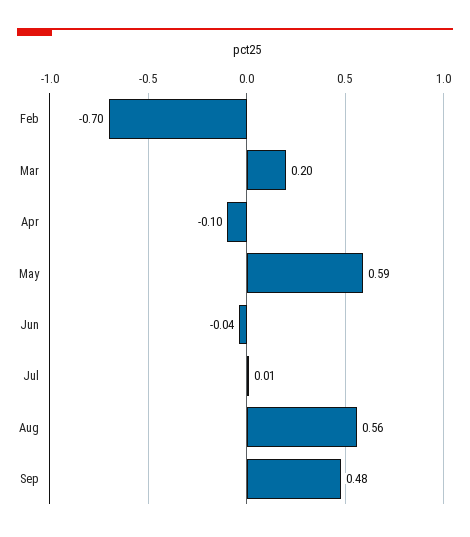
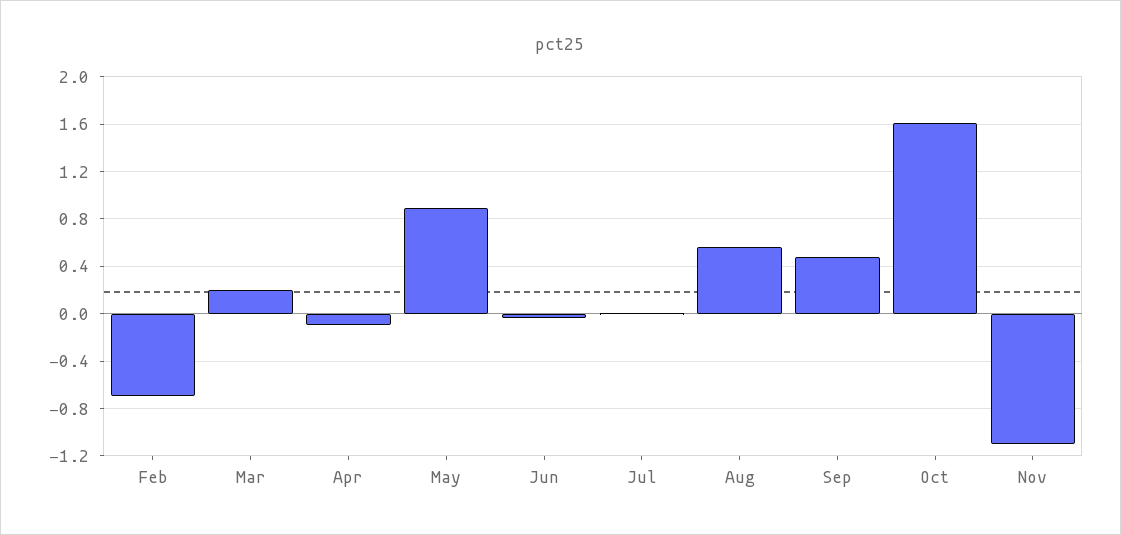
May: 0.59 -> 0.9
Oct: none -> 1.6
Nov: none -> -1.1

